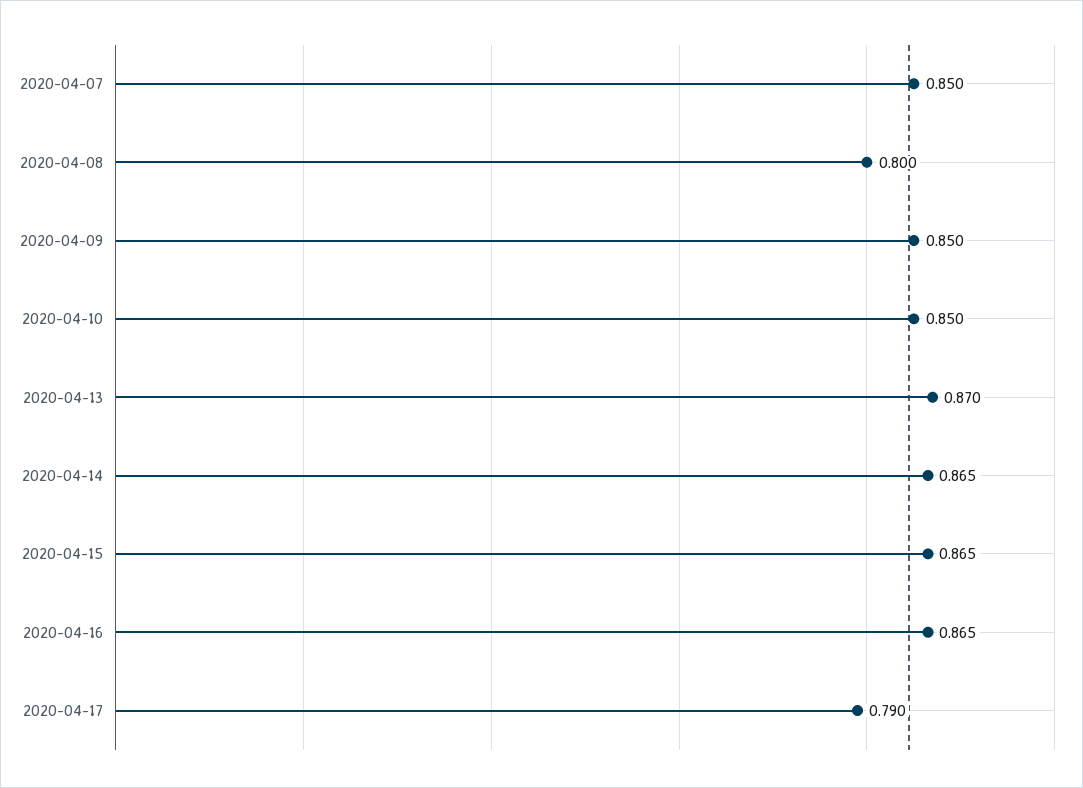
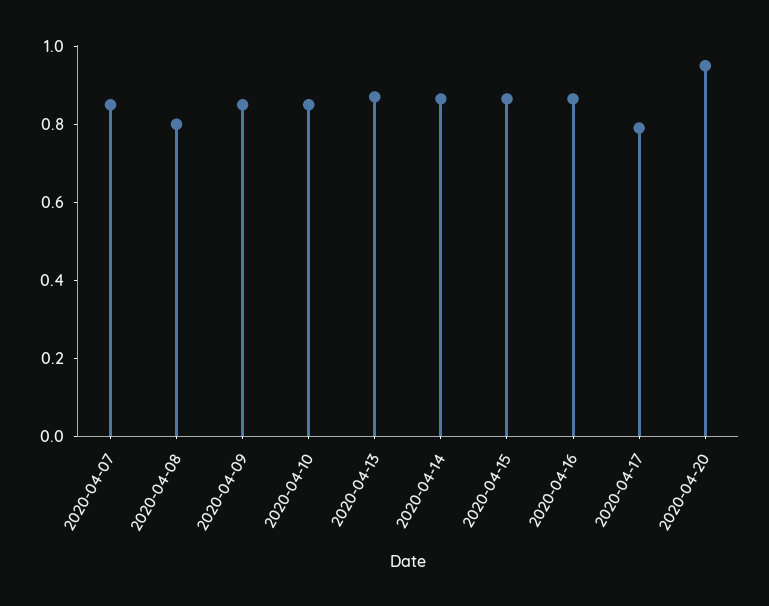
2020-04-20: none -> 0.95

